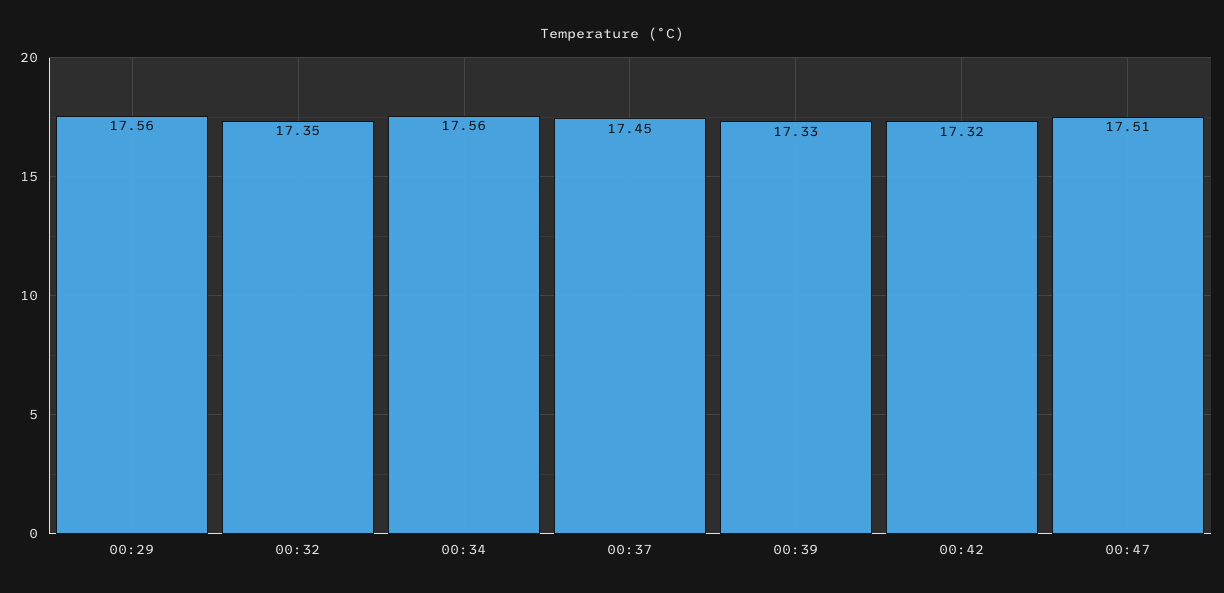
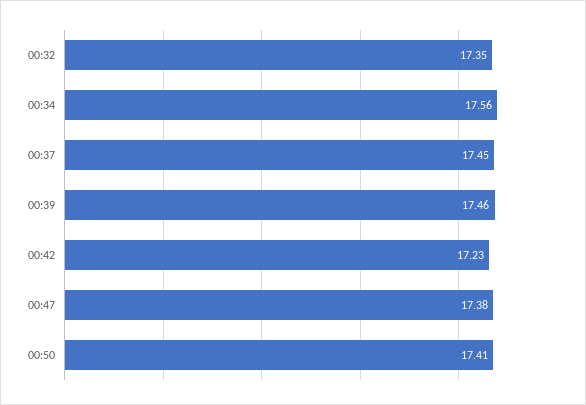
00:29: 17.56 -> none
00:39: 17.33 -> 17.46
00:42: 17.32 -> 17.23
00:47: 17.51 -> 17.38
00:50: none -> 17.41

